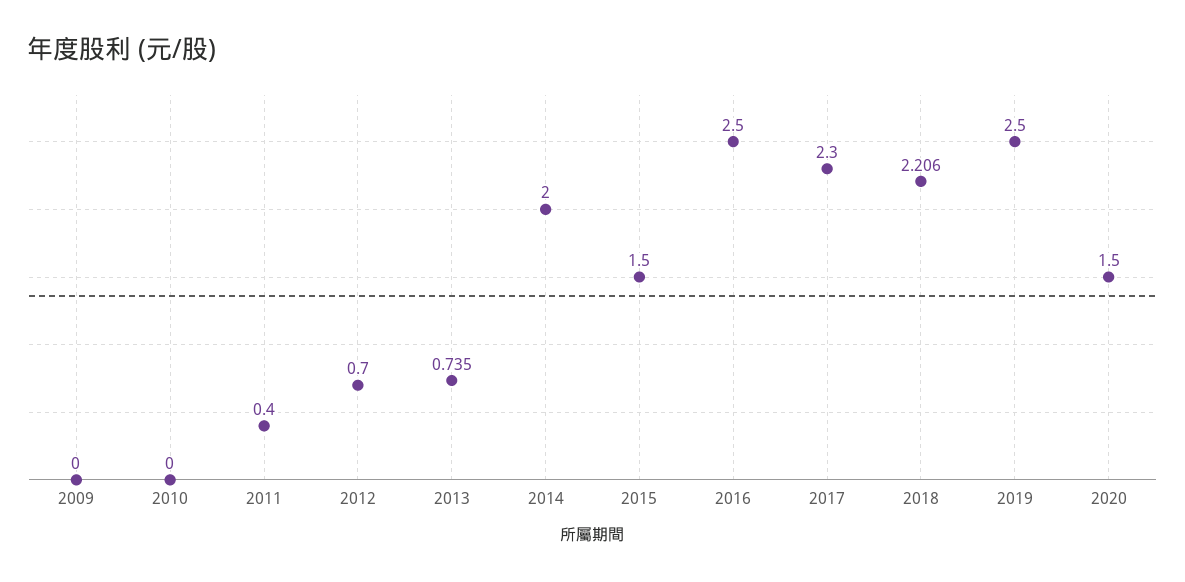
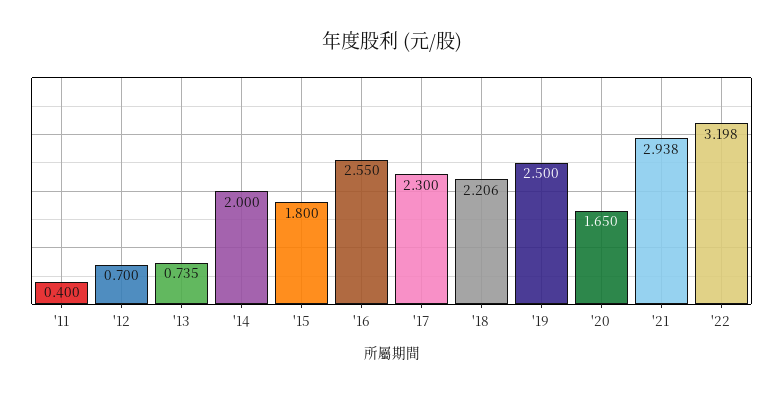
2009: 0 -> none
2010: 0 -> none
2015: 1.5 -> 1.8
2016: 2.5 -> 2.55
2020: 1.5 -> 1.65
'21: none -> 2.938
'22: none -> 3.198

